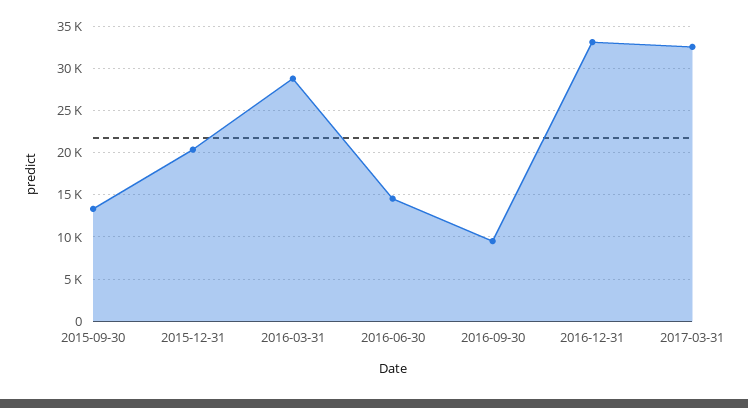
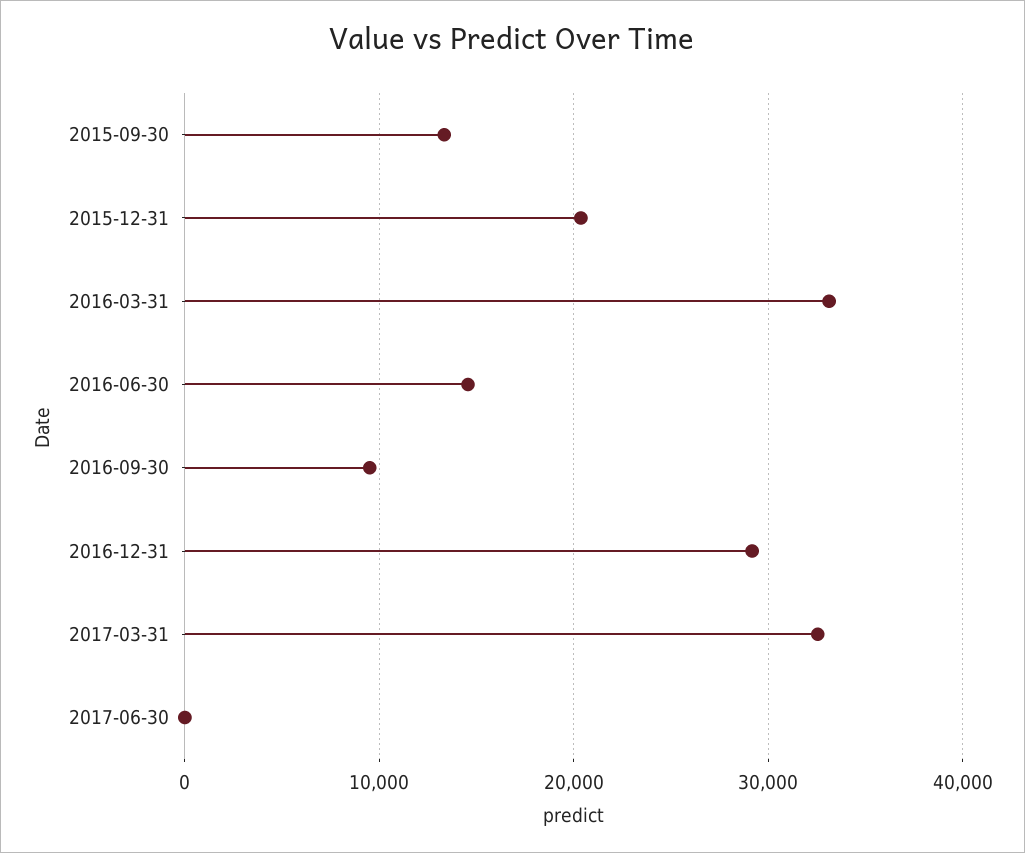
2016-03-31: 29000 -> 33000
2016-12-31: 33000 -> 29000
2017-06-30: none -> 0

